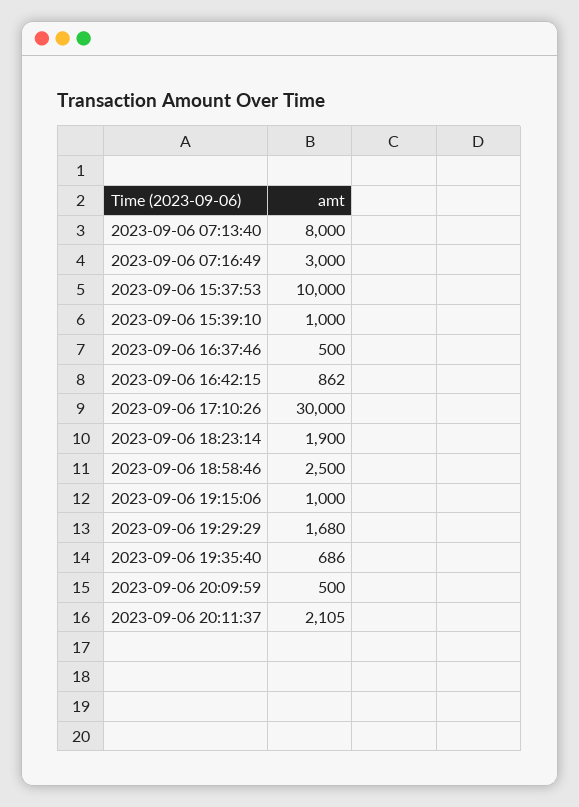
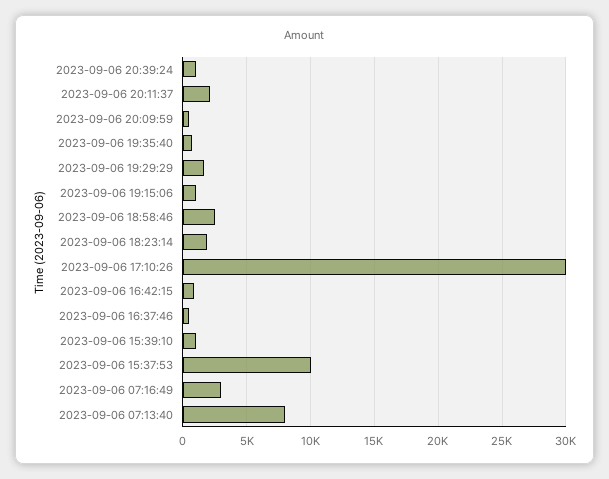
2023-09-06 20:39:24: none -> 1000

